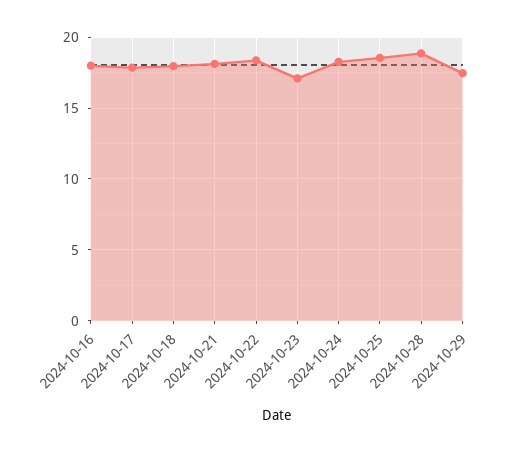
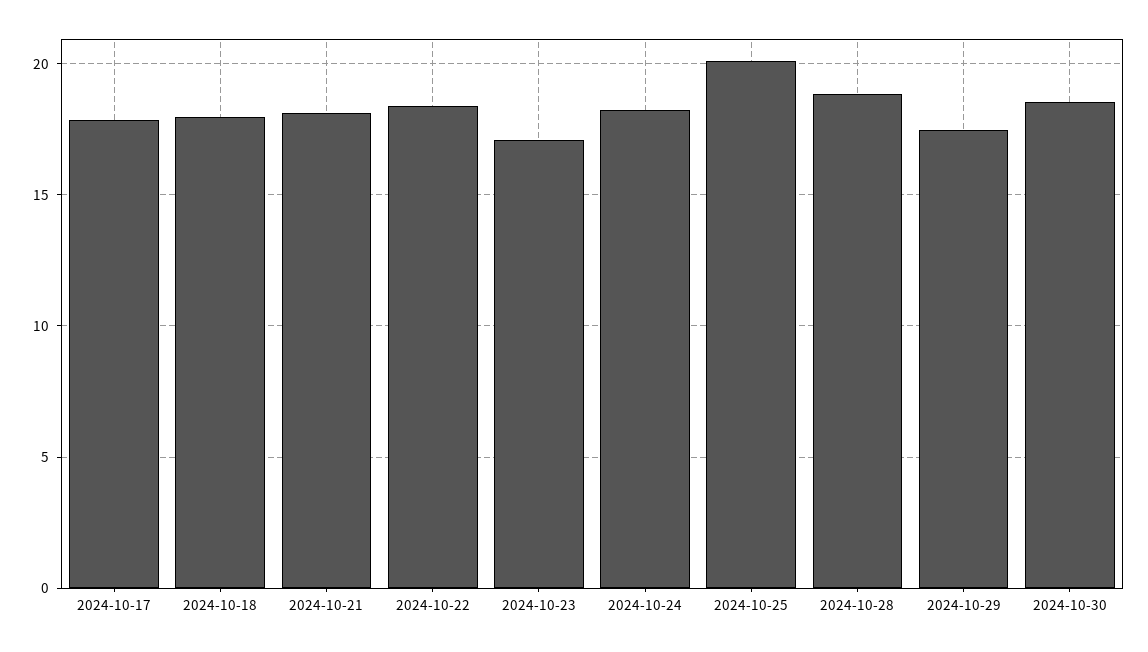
2024-10-16: 18 -> none
2024-10-25: 18.5 -> 20
2024-10-30: none -> 18.5

